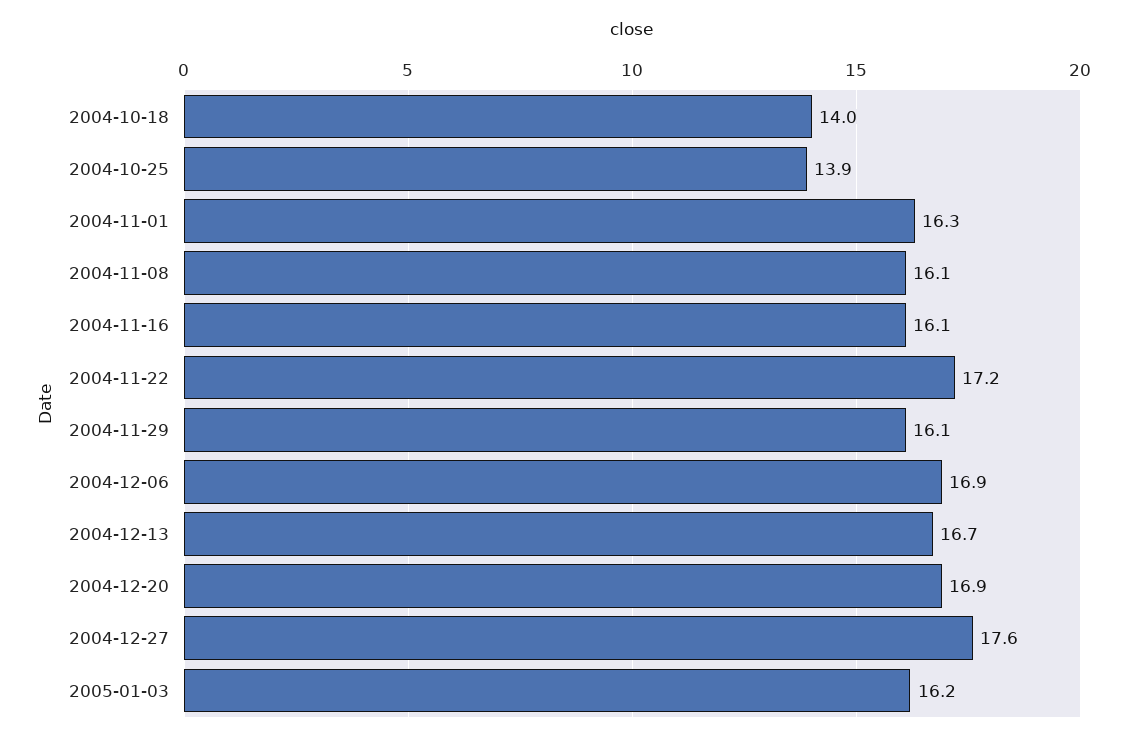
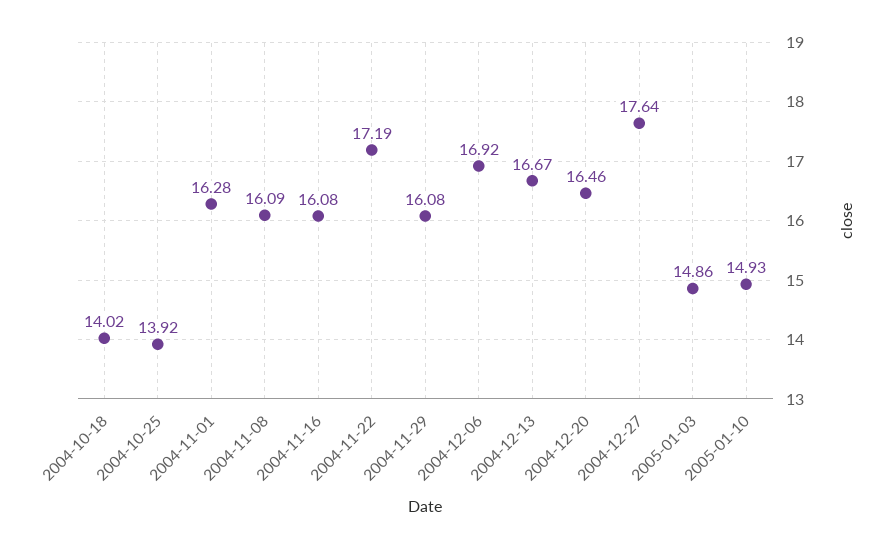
2004-12-20: 16.9 -> 16.46
2005-01-03: 16.2 -> 14.86
2005-01-10: none -> 14.93

